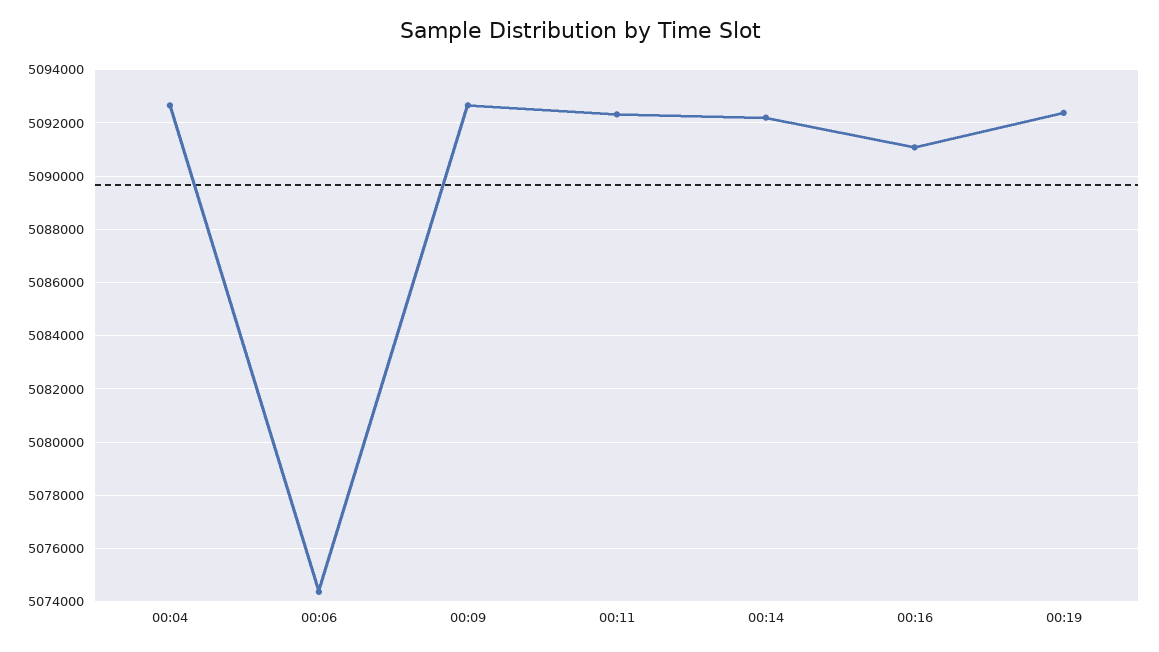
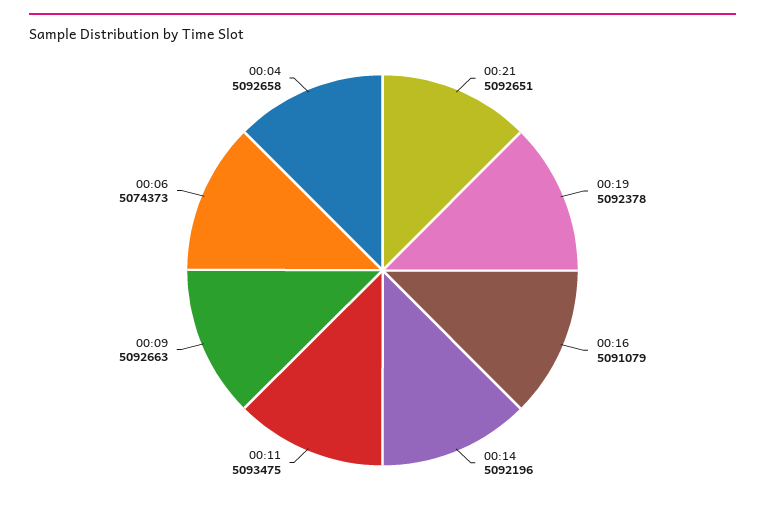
00:11: 5092250 -> 5093475
00:21: none -> 5092651

